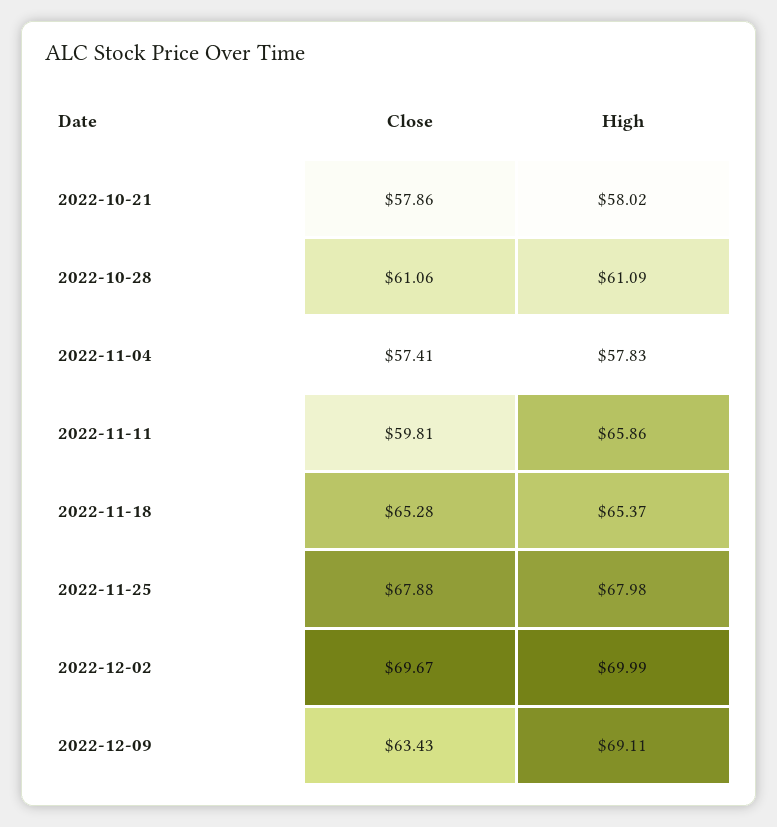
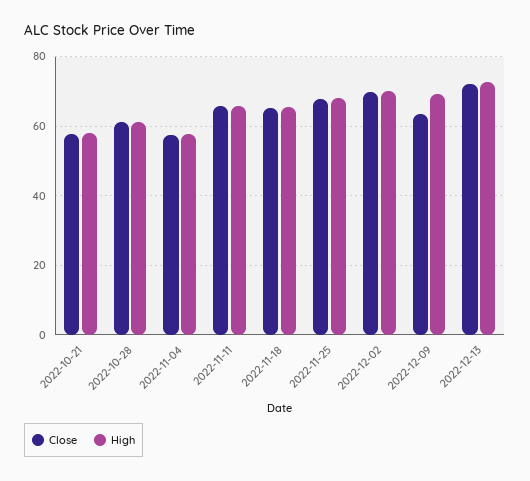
Close, 2022-11-11: 59.81 -> 66
Close, 2022-12-13: none -> 72
High, 2022-12-13: none -> 72

